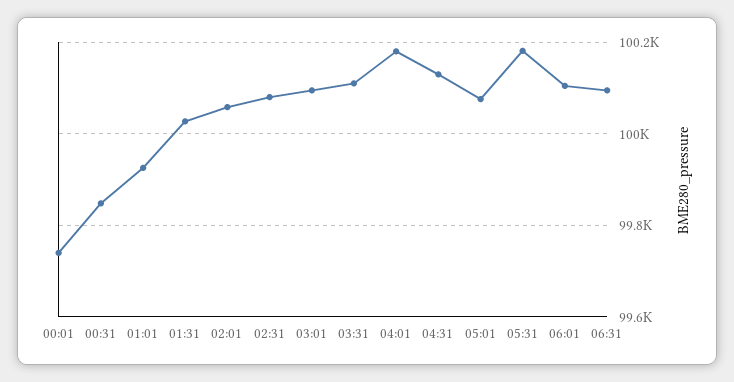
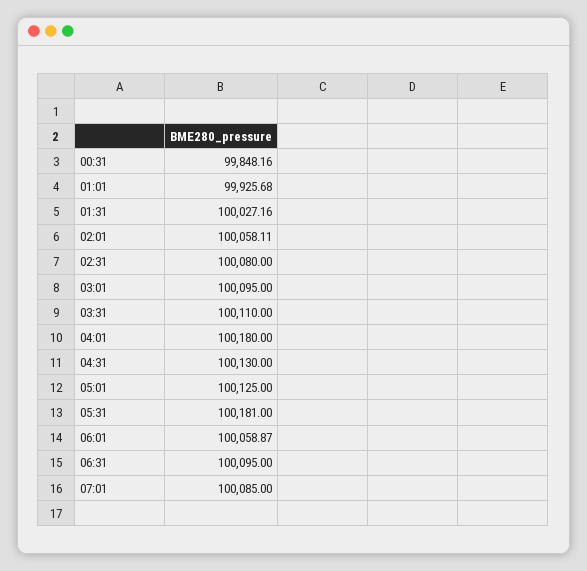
00:01: 99740 -> none
05:01: 100080 -> 100125
06:01: 100100 -> 100058.87
07:01: none -> 100085

